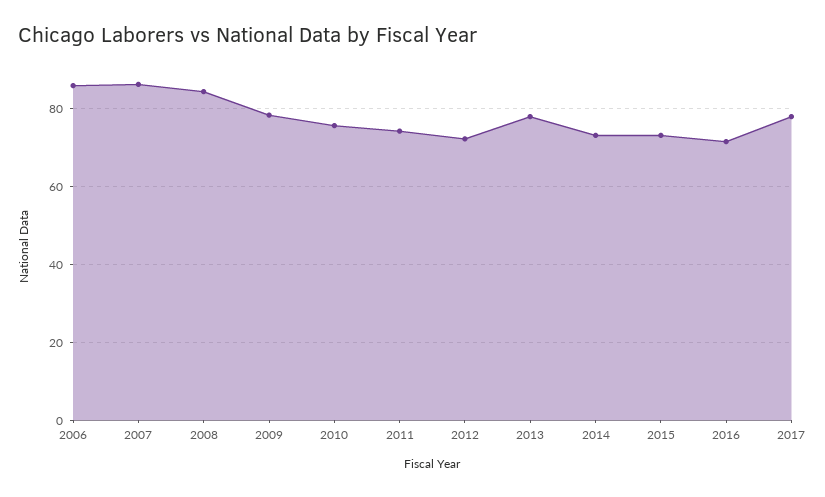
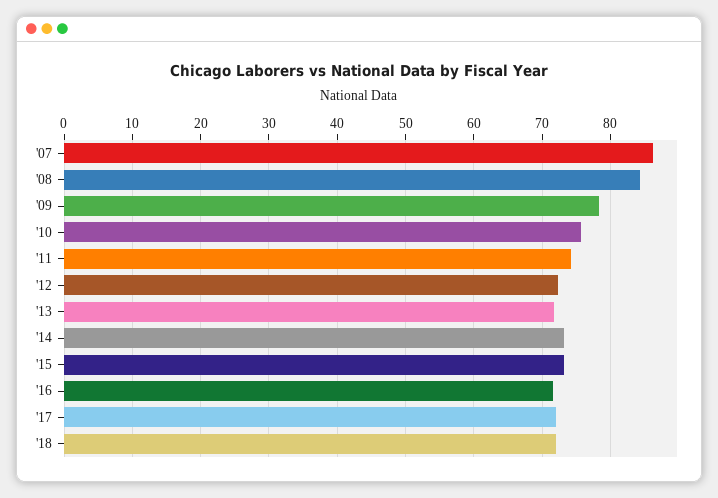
2006: 86 -> none
2013: 78 -> 72
2017: 78 -> 72
'18: none -> 72

